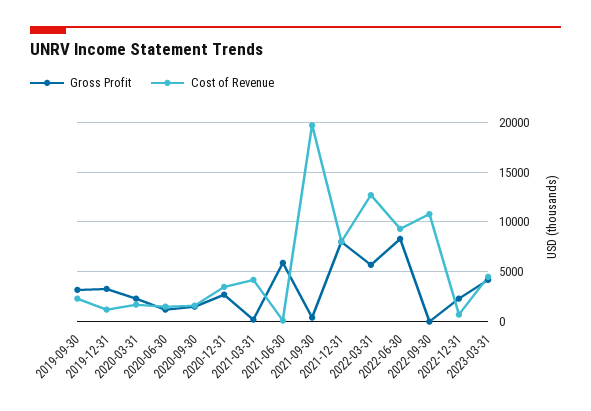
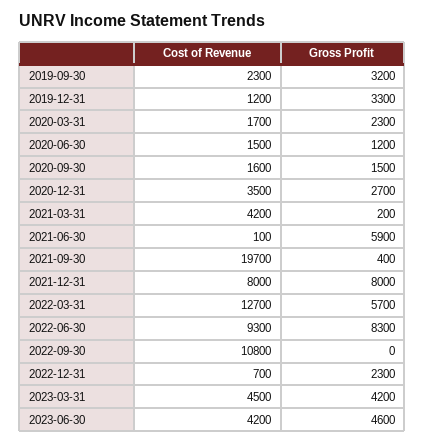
Cost of Revenue, 2023-06-30: none -> 4200
Gross Profit, 2023-06-30: none -> 4600

